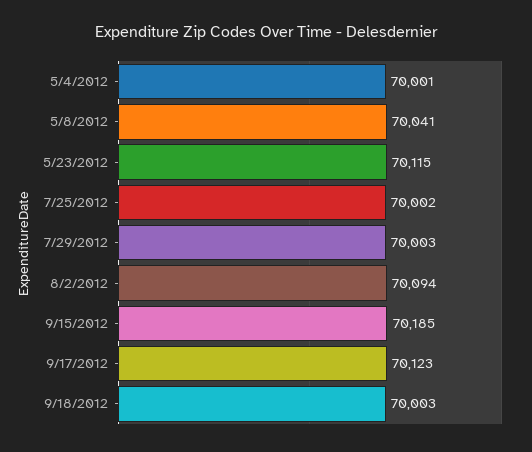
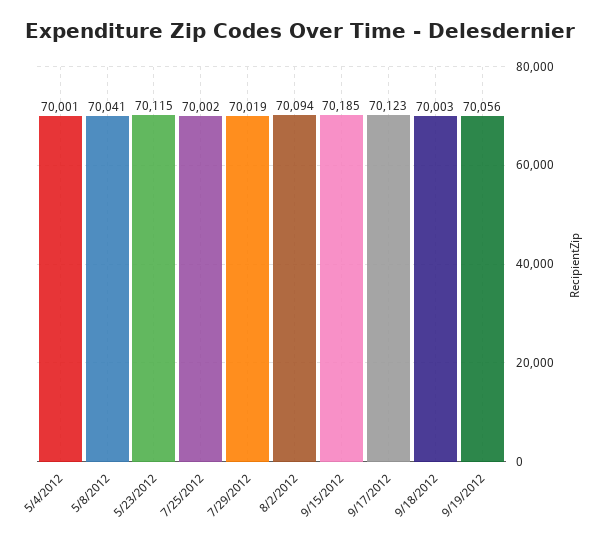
7/29/2012: 70003 -> 70019
9/19/2012: none -> 70056

